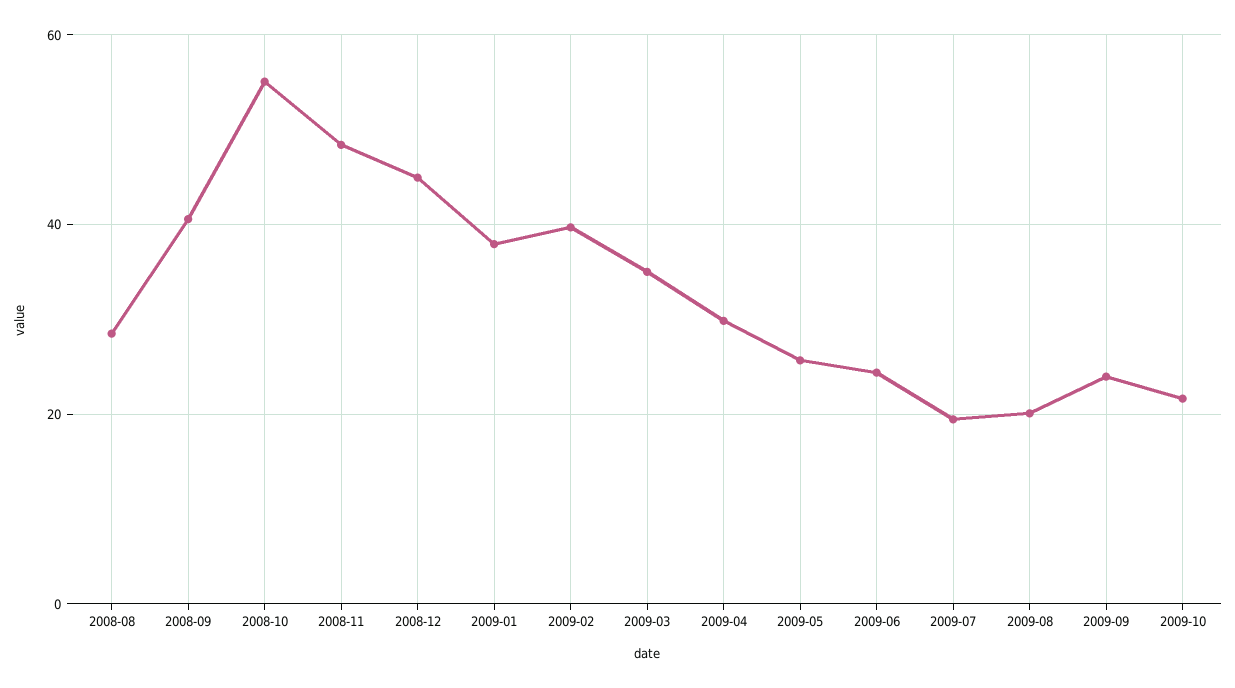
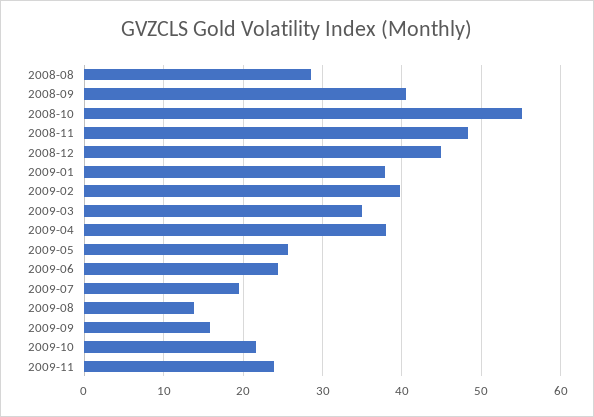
2009-04: 30 -> 38
2009-08: 20 -> 14
2009-09: 24 -> 16
2009-11: none -> 24

